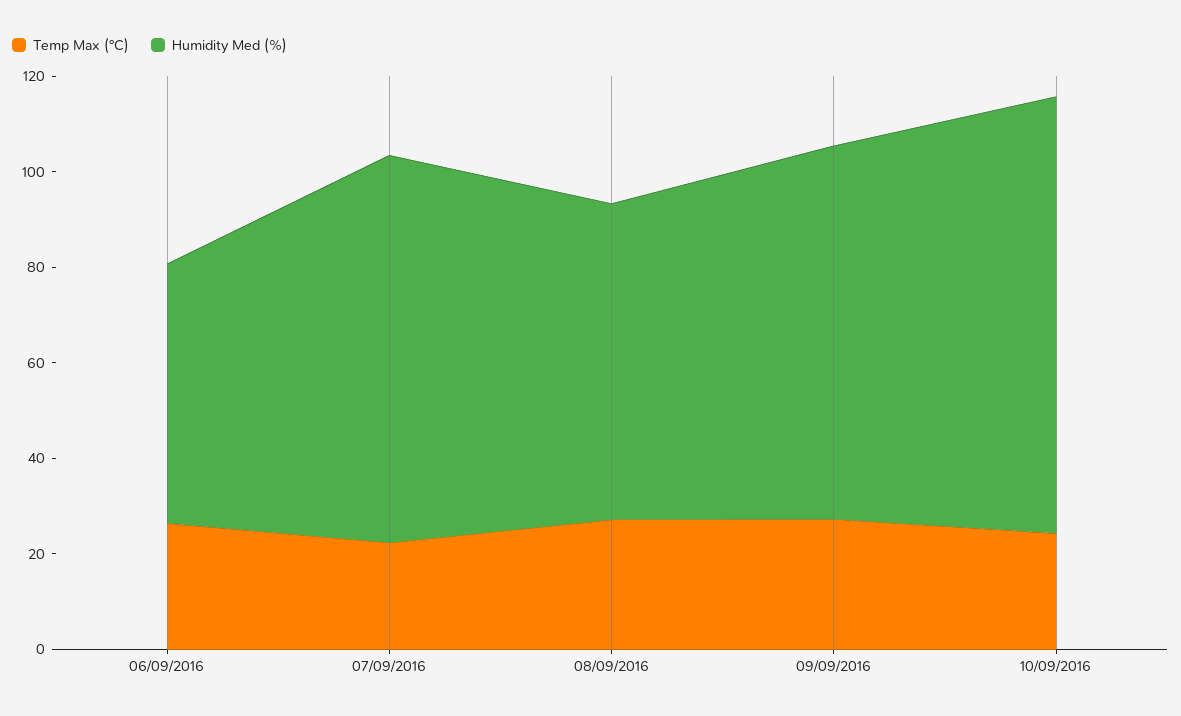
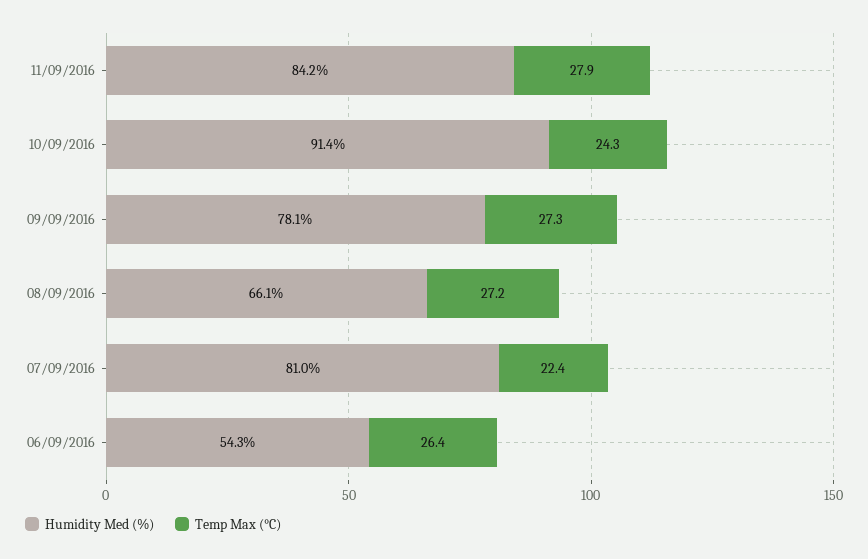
Humidity Med (%), 11/09/2016: none -> 84.2
Temp Max (°C), 11/09/2016: none -> 27.9

